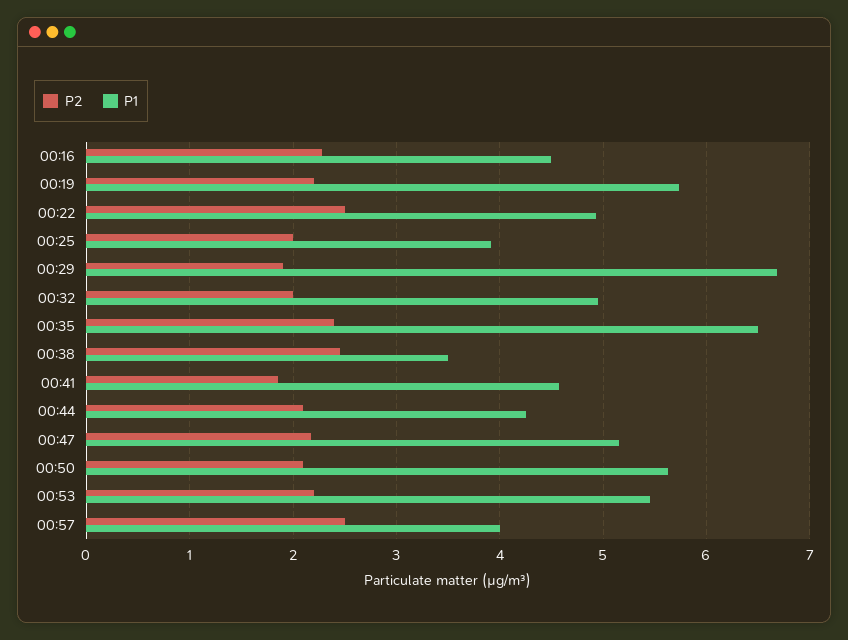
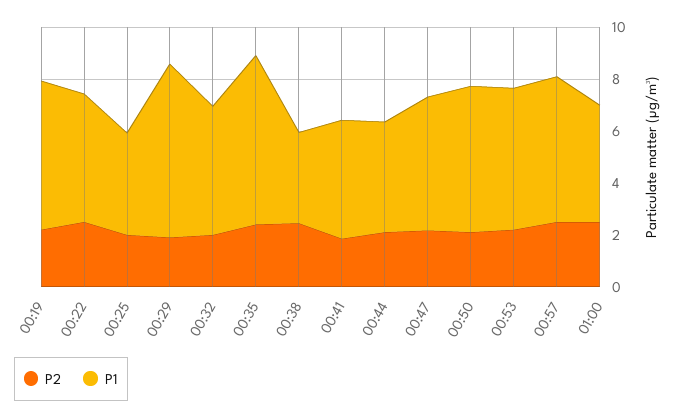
P2, 00:16: 2.3 -> none
P1, 00:16: 4.5 -> none
P1, 00:57: 4 -> 5.5
P2, 01:00: none -> 2.5
P1, 01:00: none -> 4.5

